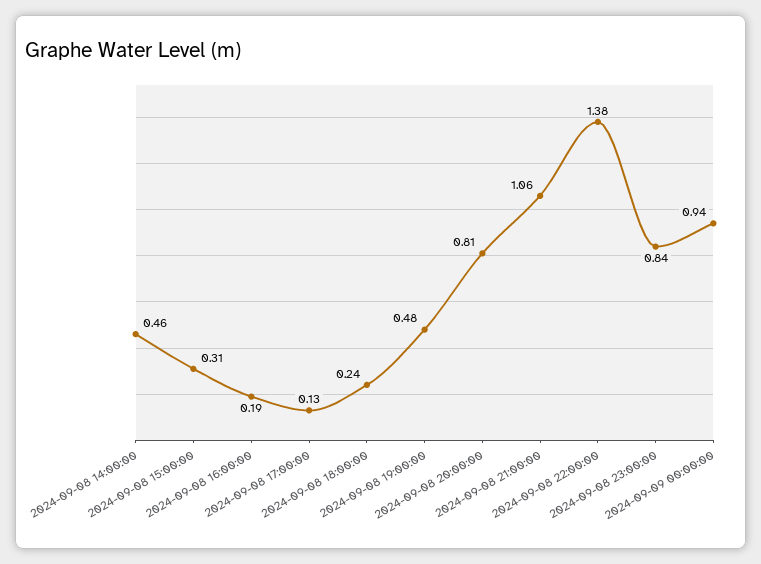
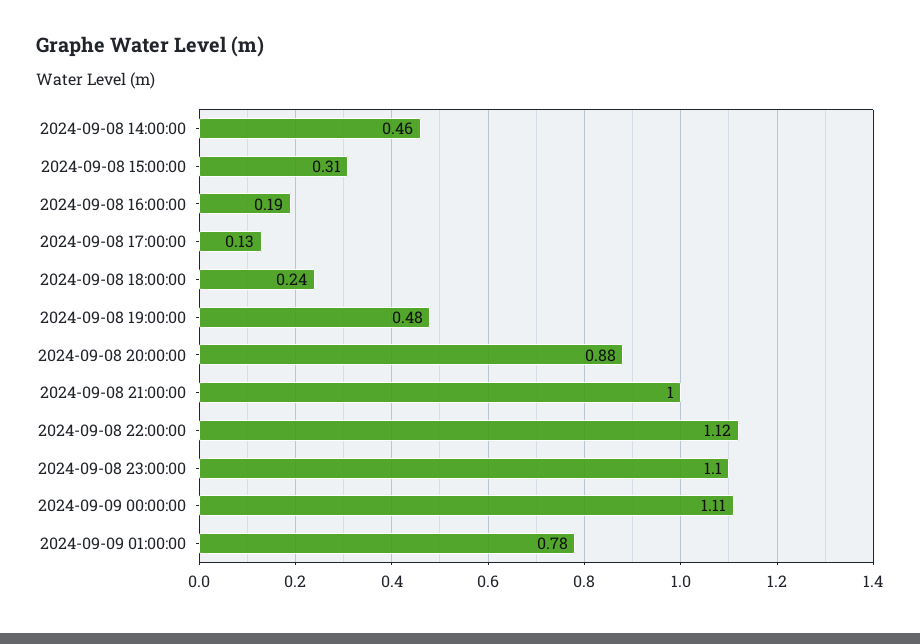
2024-09-08 20:00:00: 0.81 -> 0.88
2024-09-08 21:00:00: 1.06 -> 1
2024-09-08 22:00:00: 1.38 -> 1.12
2024-09-08 23:00:00: 0.84 -> 1.1
2024-09-09 00:00:00: 0.94 -> 1.11
2024-09-09 01:00:00: none -> 0.78

